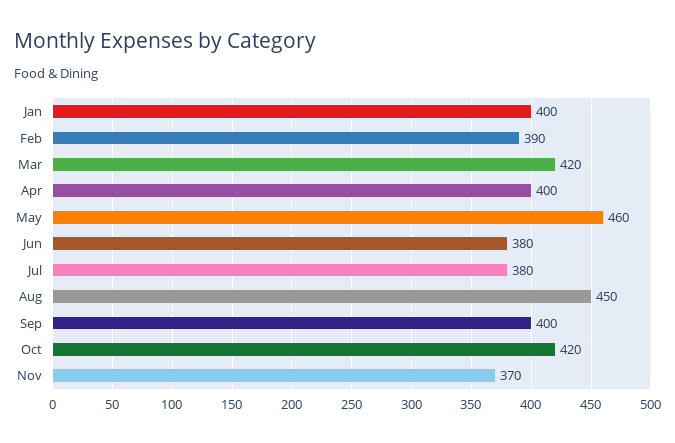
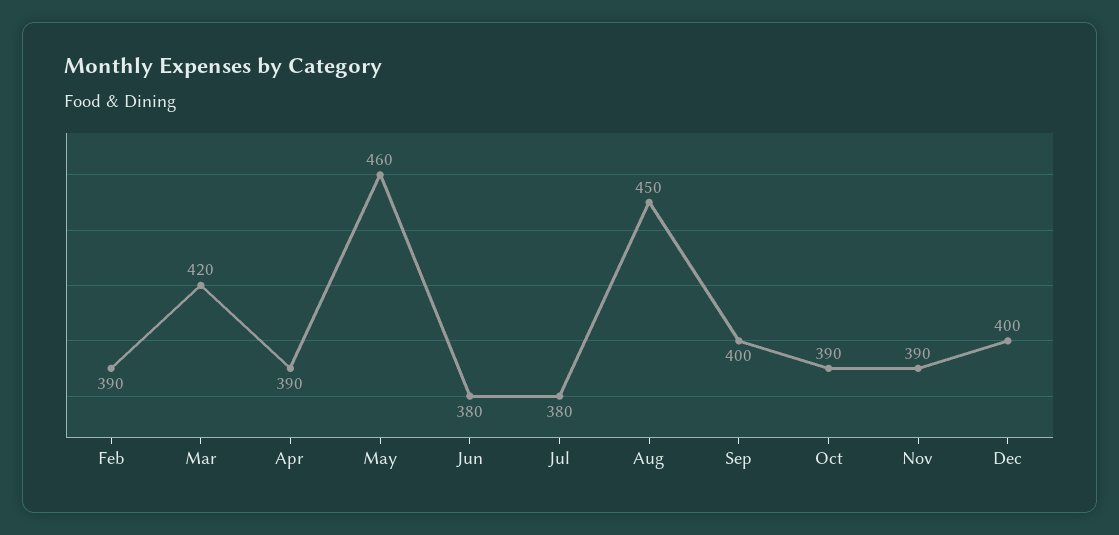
Jan: 400 -> none
Apr: 400 -> 390
Oct: 420 -> 390
Nov: 370 -> 390
Dec: none -> 400

